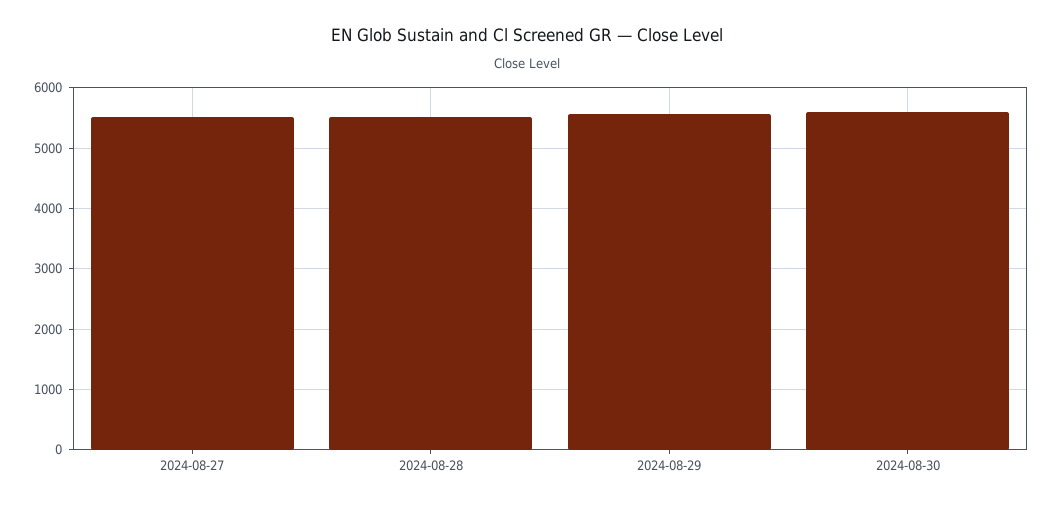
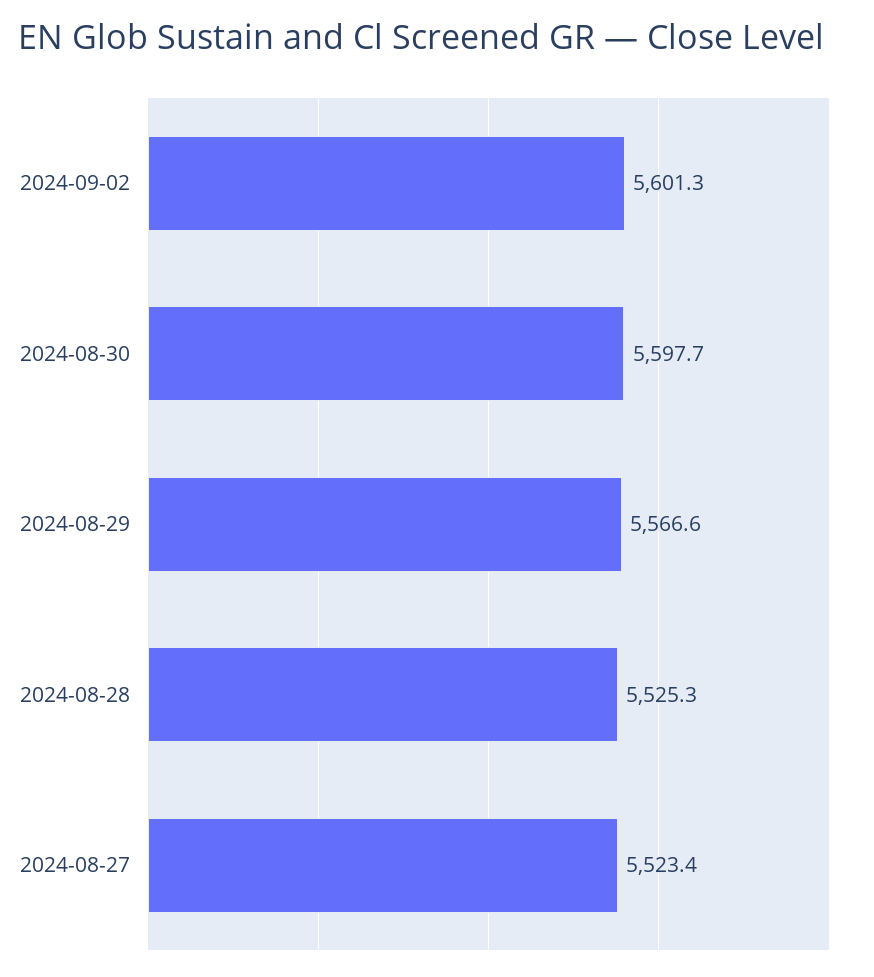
2024-09-02: none -> 5601.3

